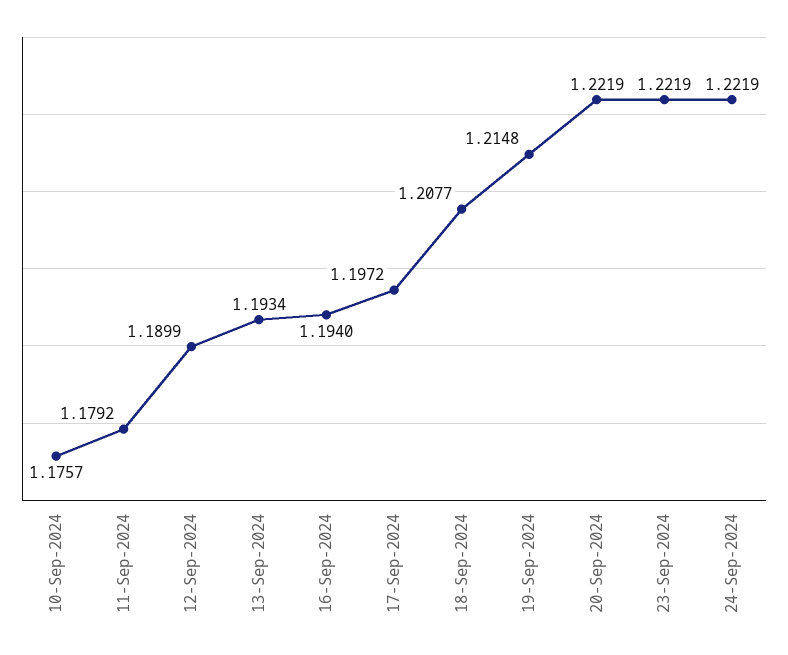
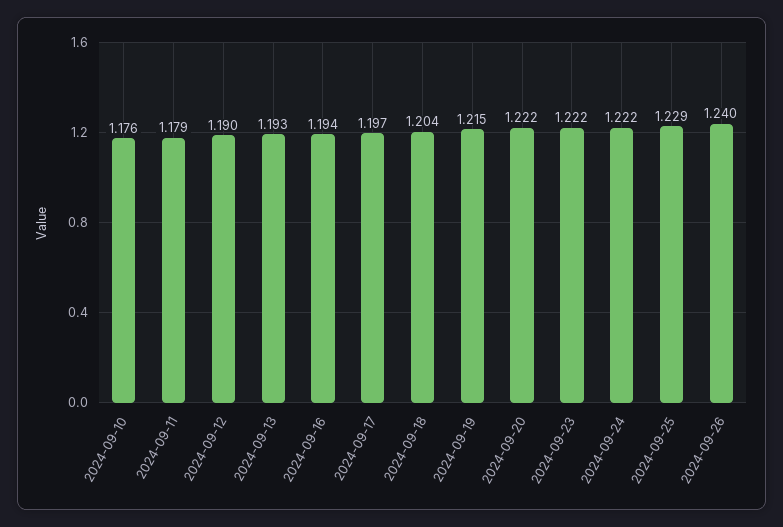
18-Sep-2024: 1.2077 -> 1.204
2024-09-25: none -> 1.229
2024-09-26: none -> 1.24

